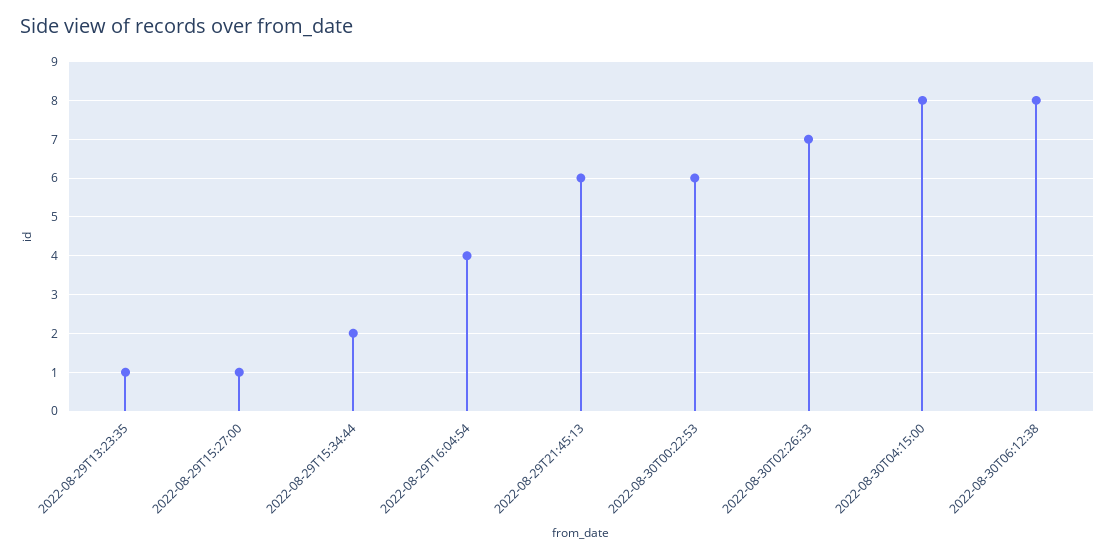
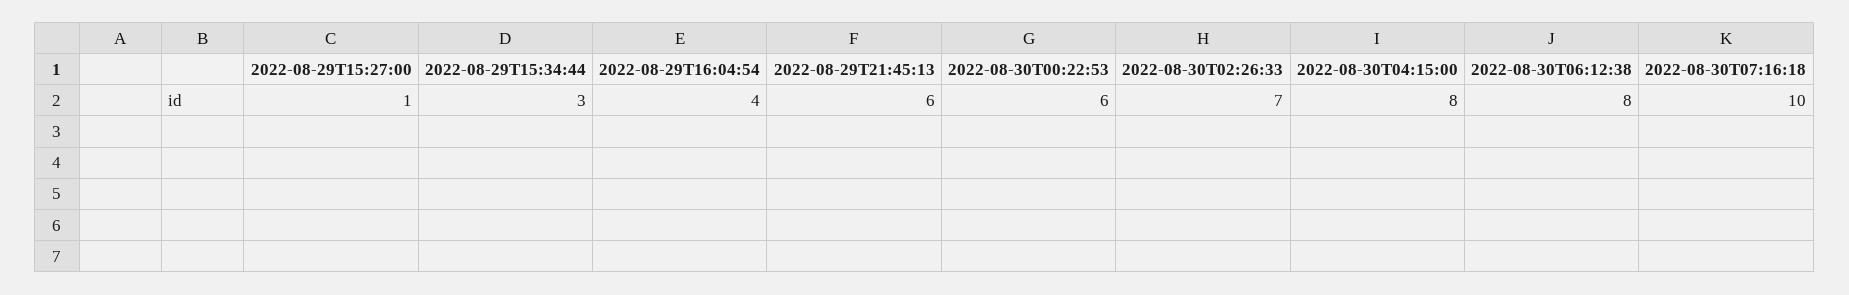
2022-08-29T13:23:35: 1 -> none
2022-08-29T15:34:44: 2 -> 3
2022-08-30T07:16:18: none -> 10

